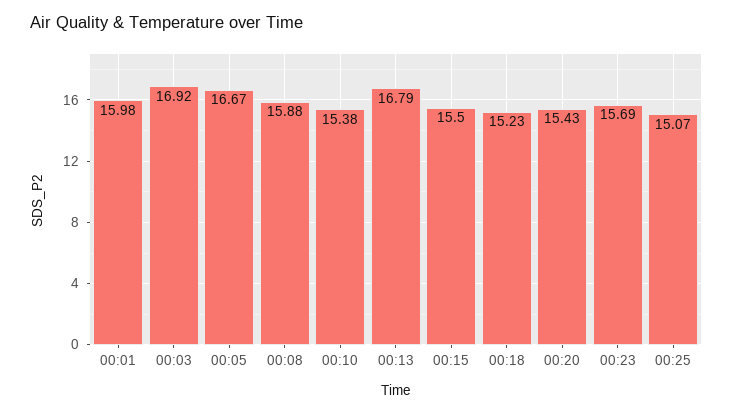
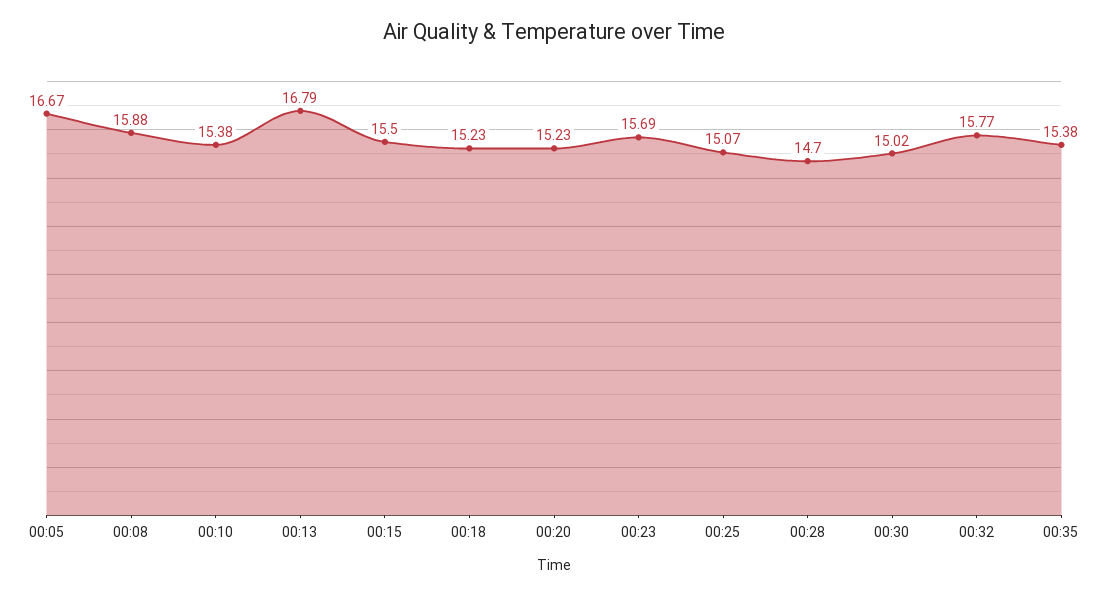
00:01: 15.98 -> none
00:03: 16.92 -> none
00:20: 15.43 -> 15.23
00:28: none -> 14.7
00:30: none -> 15.02
00:32: none -> 15.77
00:35: none -> 15.38

